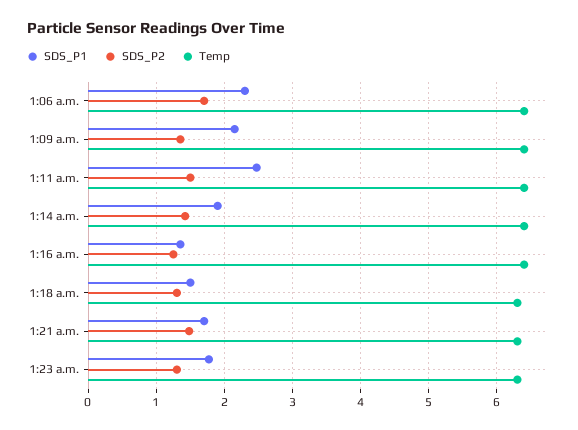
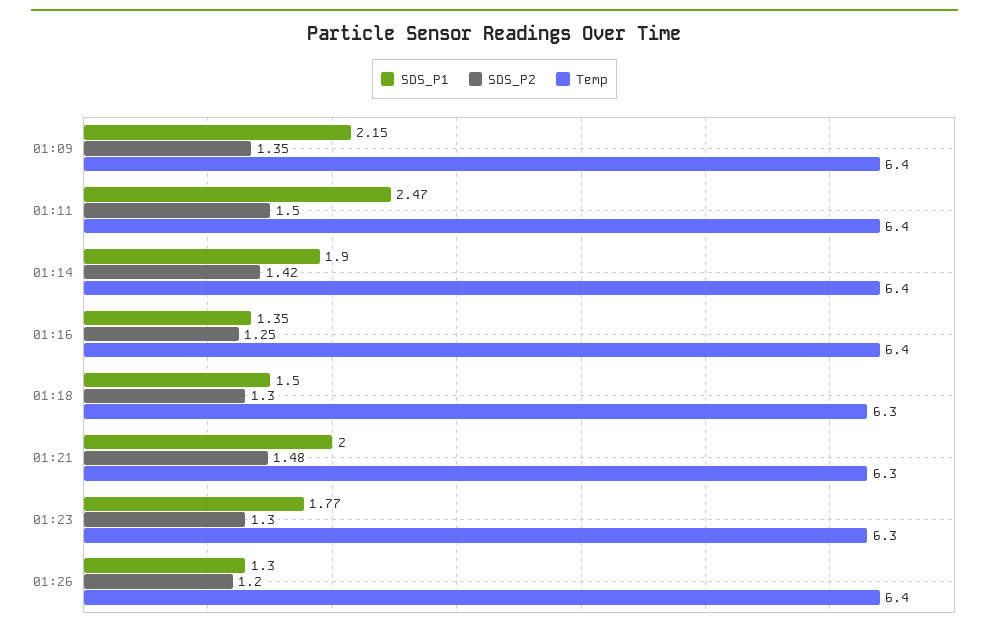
SDS_P1, 1:06 a.m.: 2.3 -> none
SDS_P2, 1:06 a.m.: 1.7 -> none
Temp, 1:06 a.m.: 6.4 -> none
SDS_P1, 1:21 a.m.: 1.7 -> 2
SDS_P1, 01:26: none -> 1.3
SDS_P2, 01:26: none -> 1.2
Temp, 01:26: none -> 6.4

